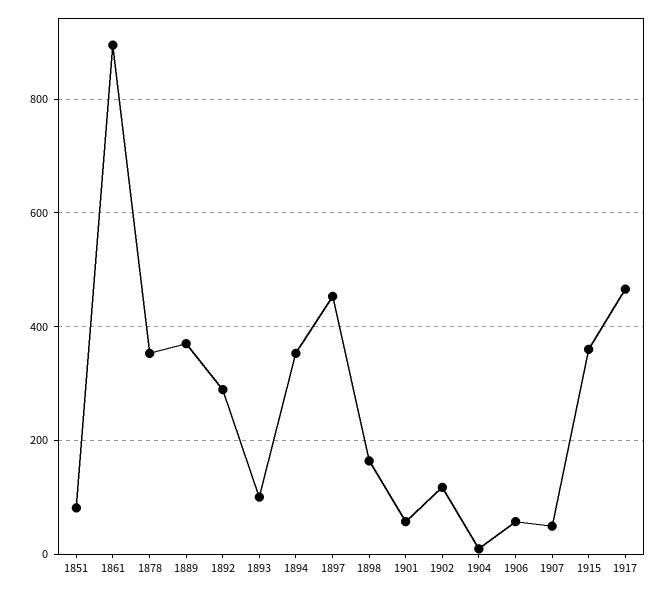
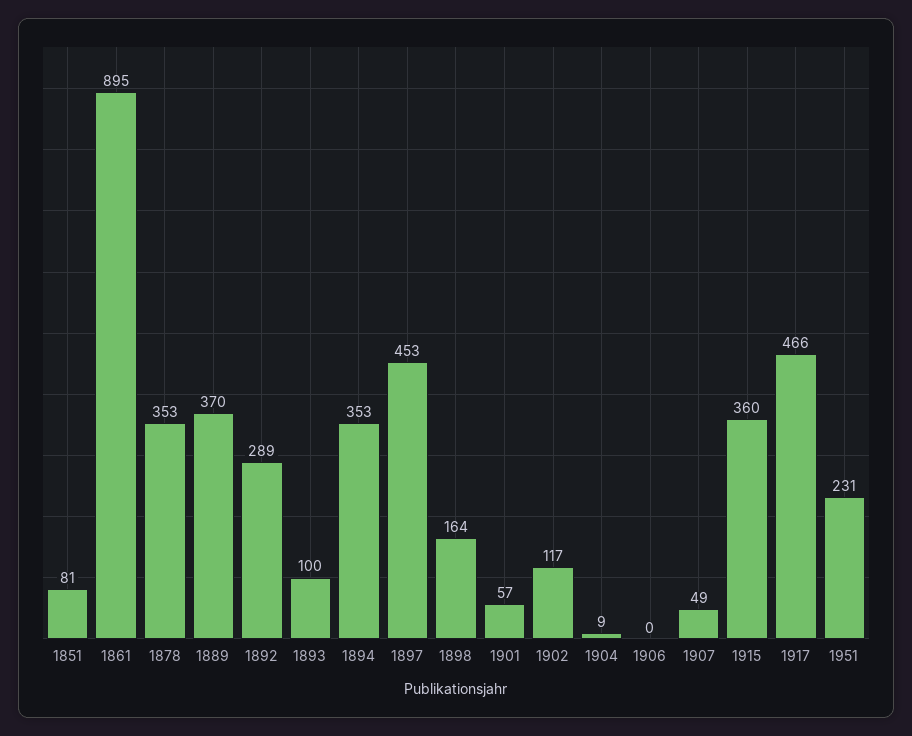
1906: 60 -> 0
1951: none -> 231

